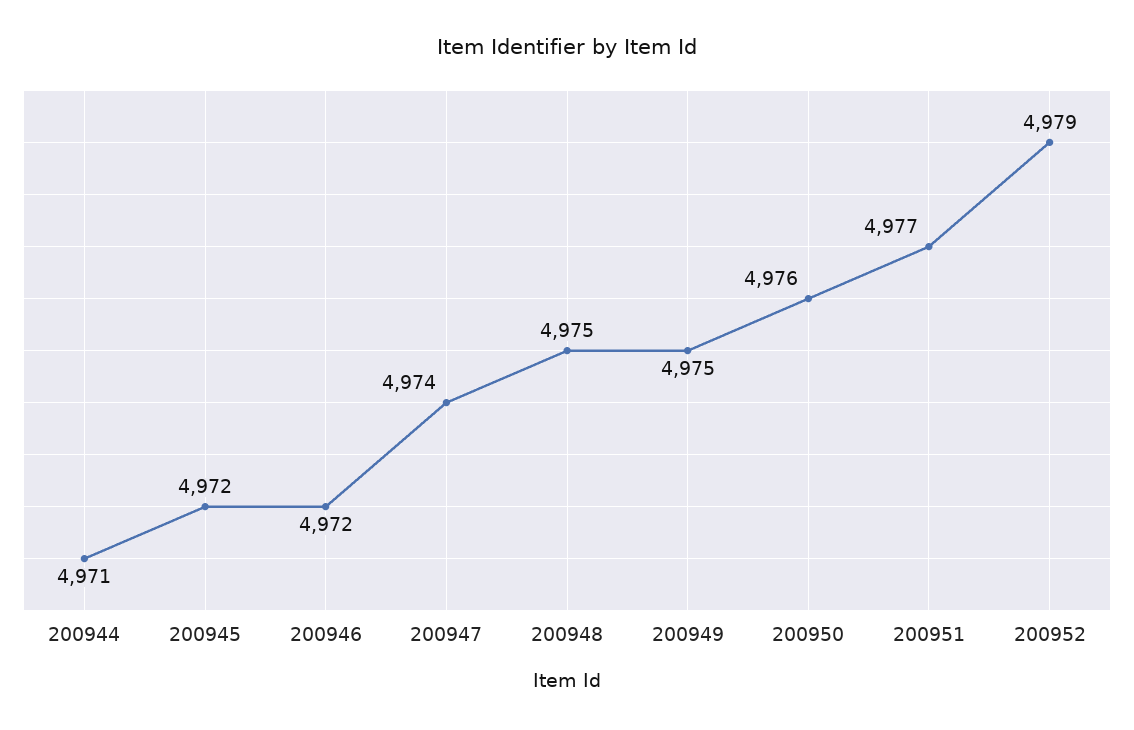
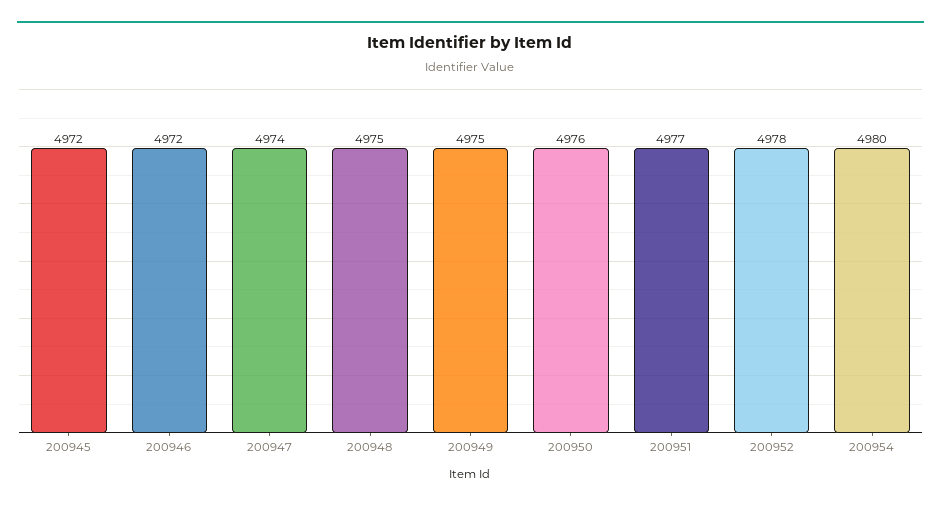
200944: 4971 -> none
200952: 4979 -> 4978
200954: none -> 4980

